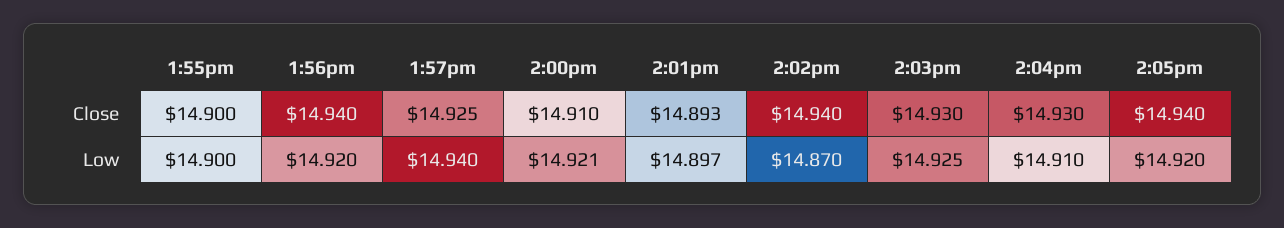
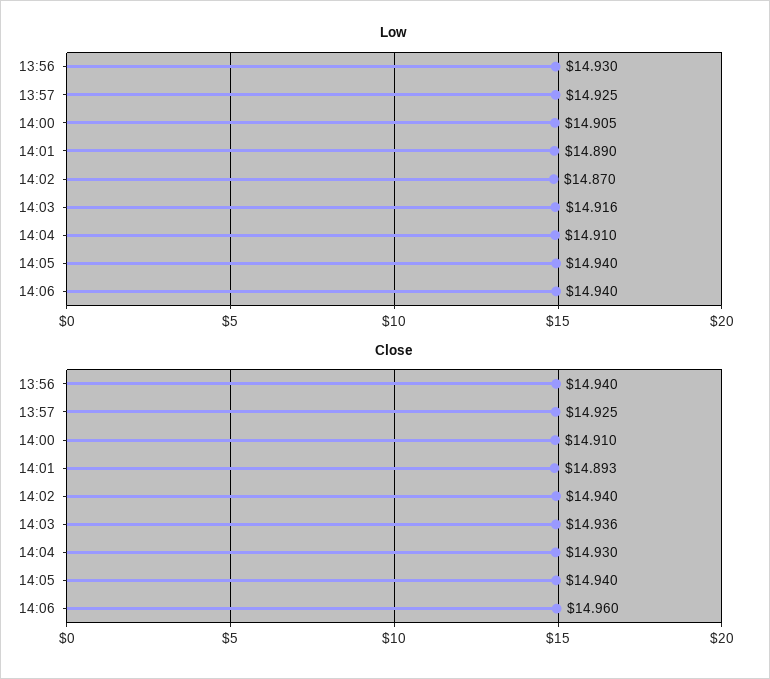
Close, 1:55pm: 14.9 -> none
Close, 2:03pm: 14.93 -> 14.936
Low, 1:55pm: 14.9 -> none
Low, 1:56pm: 14.92 -> 14.93
Low, 1:57pm: 14.94 -> 14.925
Low, 2:00pm: 14.921 -> 14.905
Low, 2:01pm: 14.897 -> 14.89
Low, 2:03pm: 14.925 -> 14.916
Low, 2:05pm: 14.92 -> 14.94
Low, 14:06: none -> 14.94
Close, 14:06: none -> 14.96

